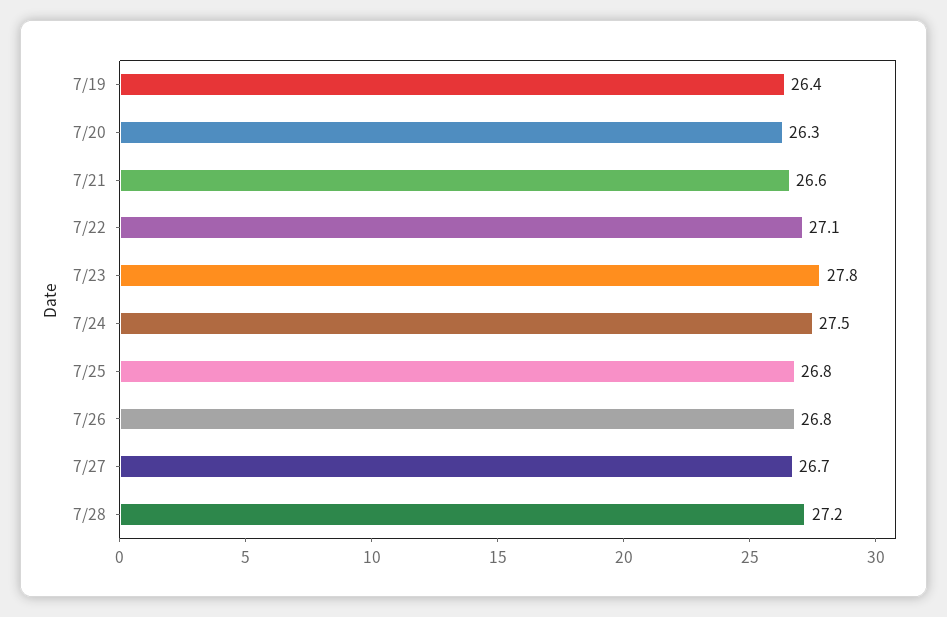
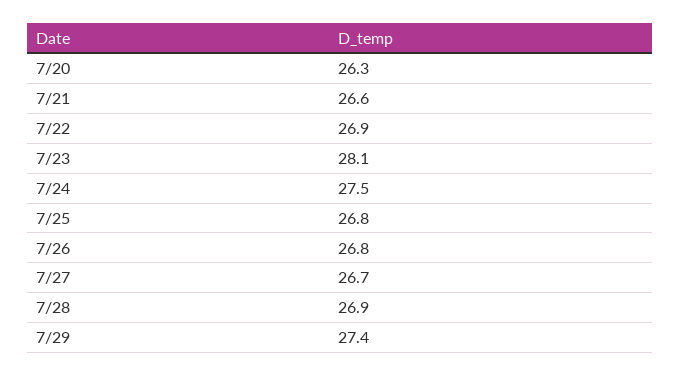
7/19: 26.4 -> none
7/22: 27.1 -> 26.9
7/23: 27.8 -> 28.1
7/28: 27.2 -> 26.9
7/29: none -> 27.4

